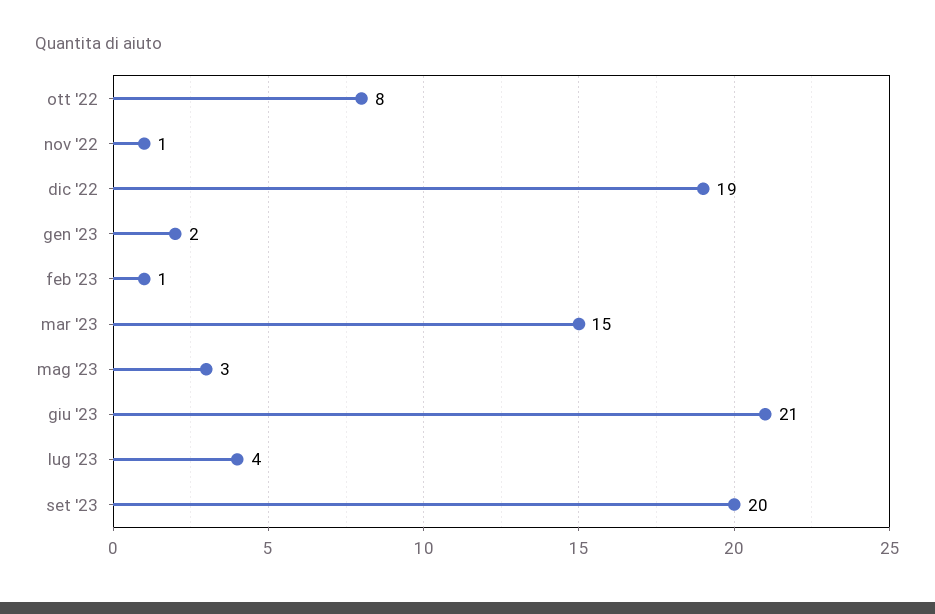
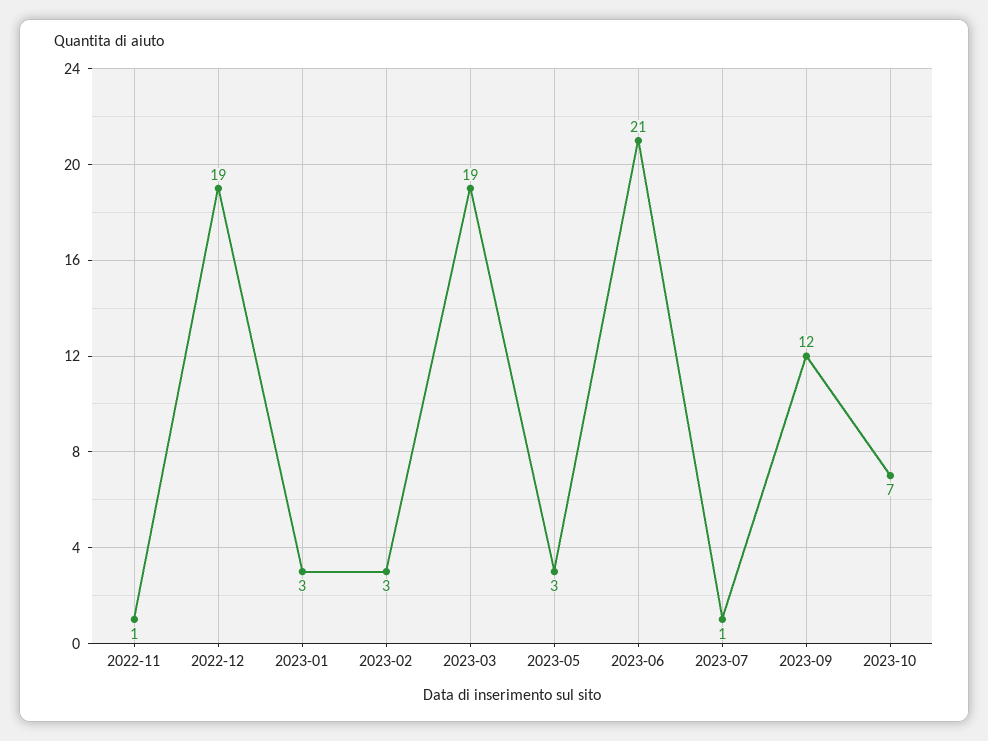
ott '22: 8 -> none
gen '23: 2 -> 3
feb '23: 1 -> 3
mar '23: 15 -> 19
lug '23: 4 -> 1
set '23: 20 -> 12
2023-10: none -> 7

